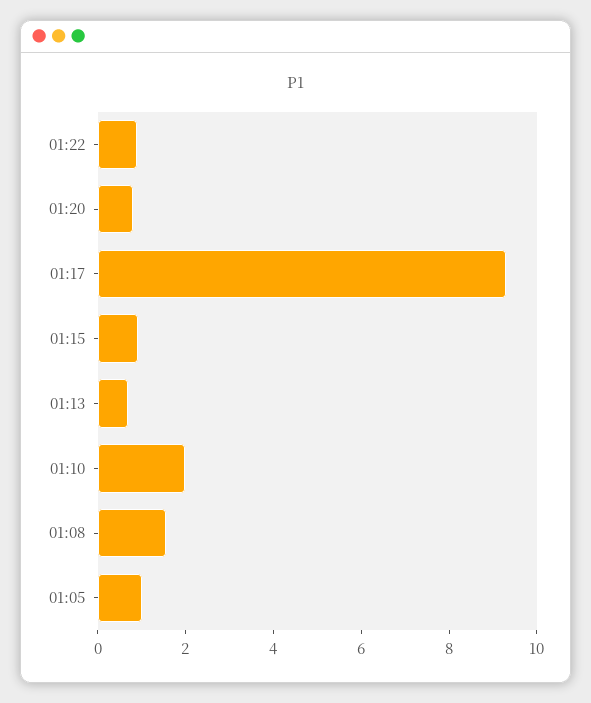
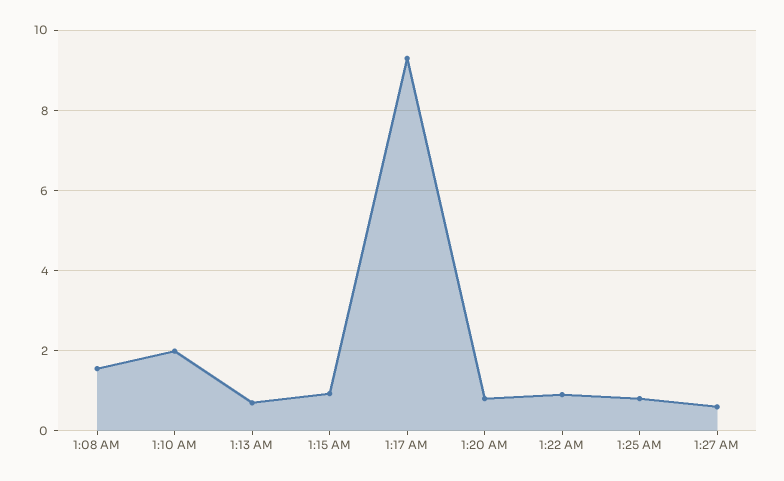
01:05: 1 -> none
1:25 AM: none -> 0.8
1:27 AM: none -> 0.6

